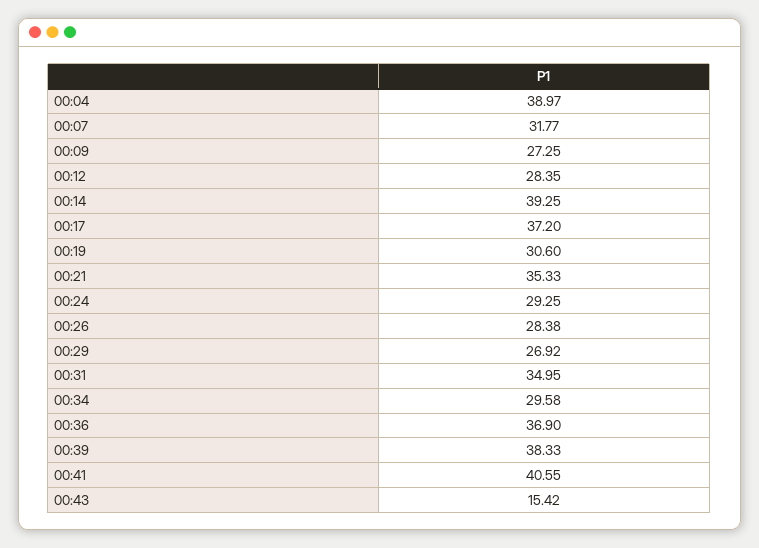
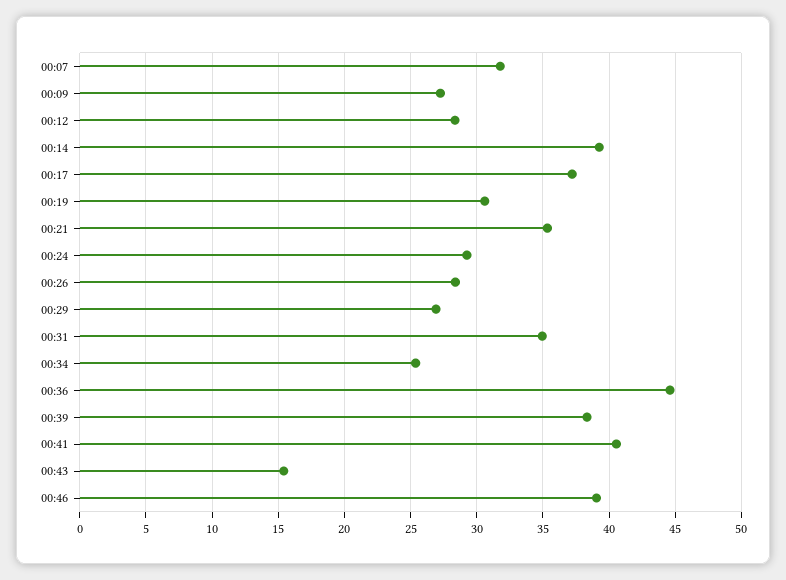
00:04: 38.97 -> none
00:34: 29.58 -> 25.5
00:36: 36.9 -> 44.5
00:46: none -> 39

